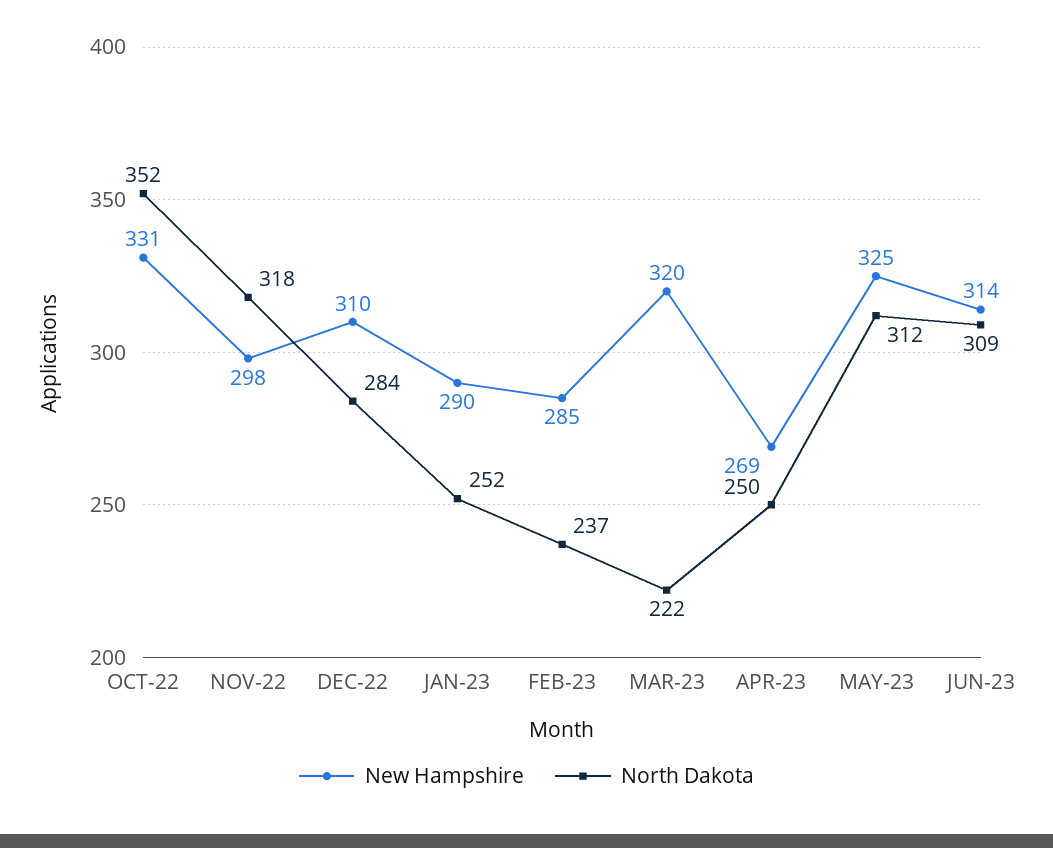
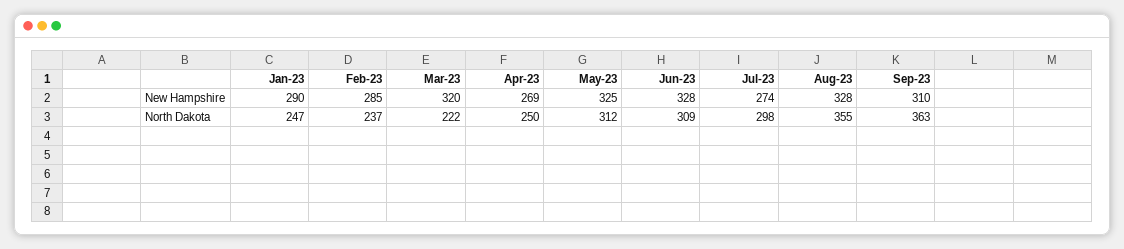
New Hampshire, OCT-22: 331 -> none
North Dakota, OCT-22: 352 -> none
New Hampshire, NOV-22: 298 -> none
North Dakota, NOV-22: 318 -> none
New Hampshire, DEC-22: 310 -> none
North Dakota, DEC-22: 284 -> none
North Dakota, JAN-23: 252 -> 247
New Hampshire, JUN-23: 314 -> 328
New Hampshire, Jul-23: none -> 274
New Hampshire, Aug-23: none -> 328
New Hampshire, Sep-23: none -> 310
North Dakota, Jul-23: none -> 298
North Dakota, Aug-23: none -> 355
North Dakota, Sep-23: none -> 363

